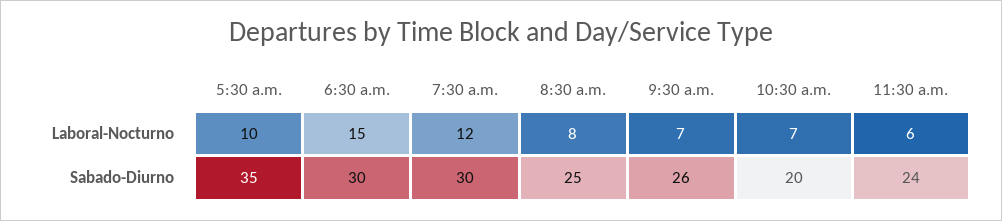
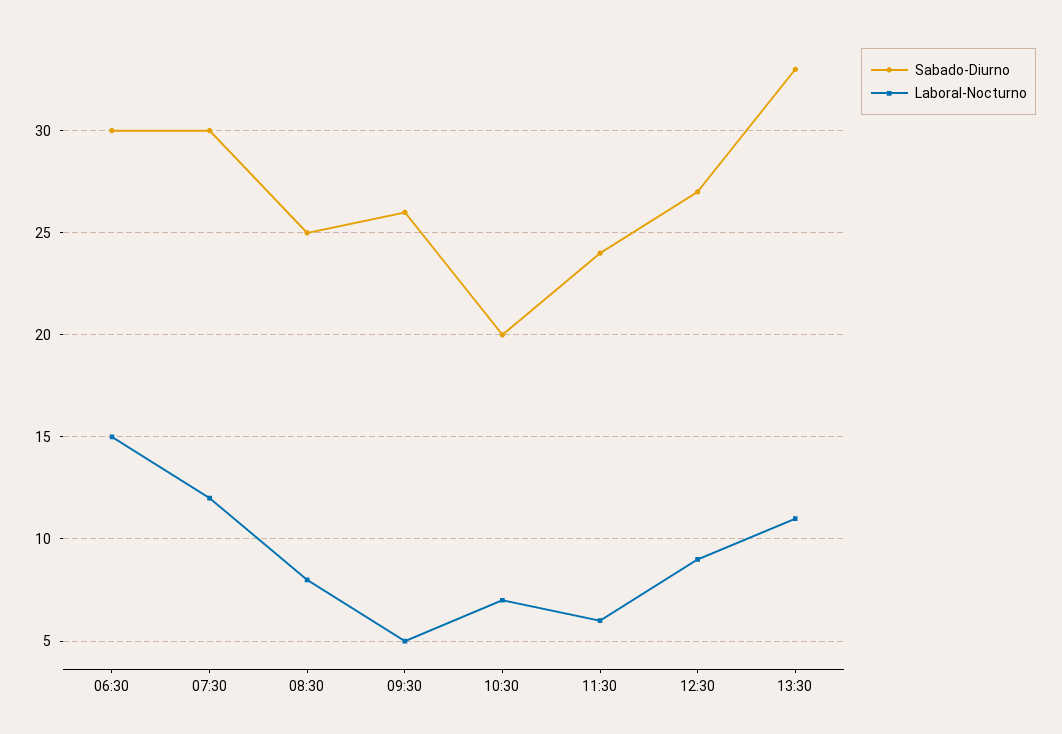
Laboral-Nocturno, 5:30 a.m.: 10 -> none
Laboral-Nocturno, 9:30 a.m.: 7 -> 5
Sabado-Diurno, 5:30 a.m.: 35 -> none
Sabado-Diurno, 12:30: none -> 27
Laboral-Nocturno, 12:30: none -> 9
Sabado-Diurno, 13:30: none -> 33
Laboral-Nocturno, 13:30: none -> 11

